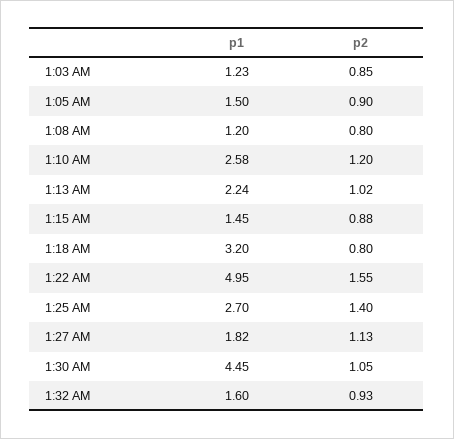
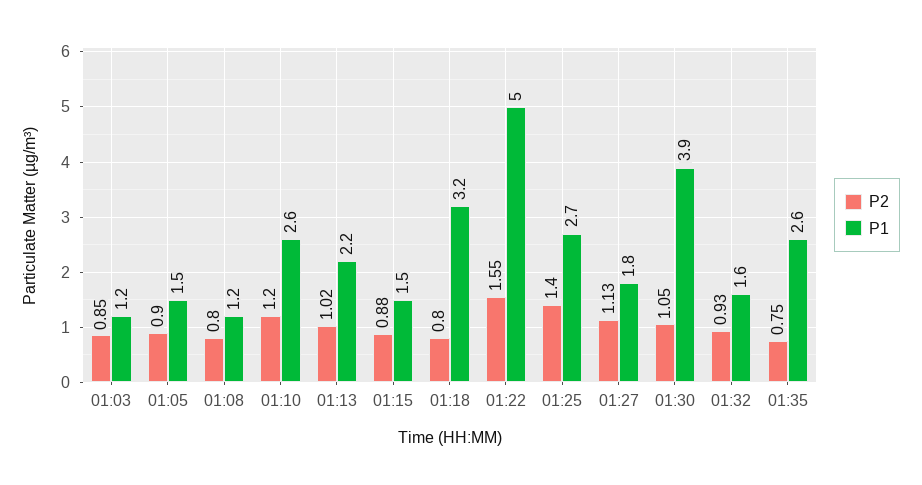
p1, 1:30 AM: 4.45 -> 3.9
p2, 01:35: none -> 0.75
p1, 01:35: none -> 2.6

